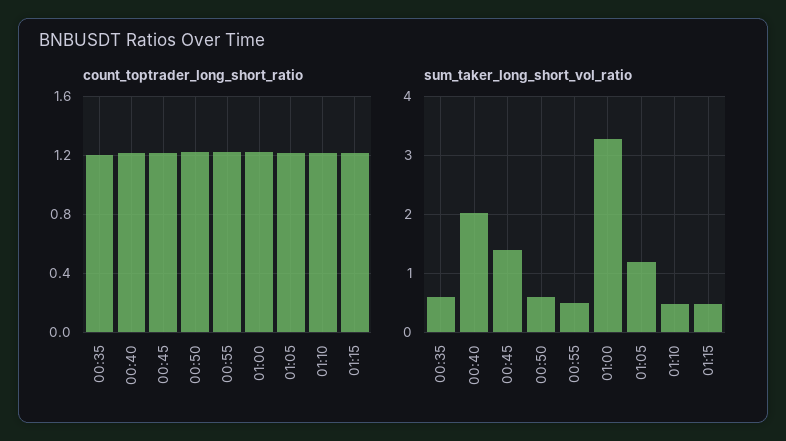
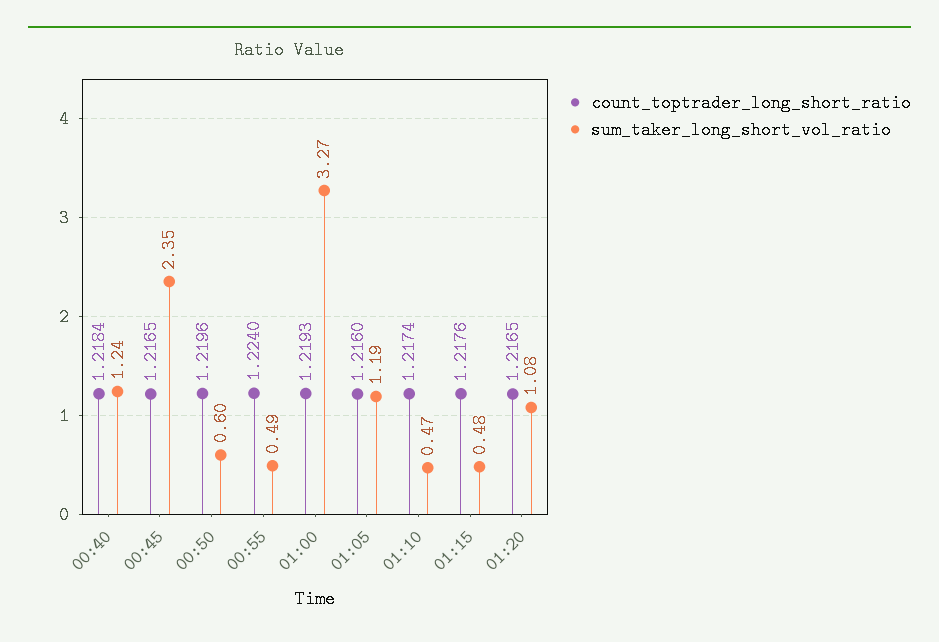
count_toptrader_long_short_ratio, 00:35: 1.2 -> none
sum_taker_long_short_vol_ratio, 00:35: 0.6 -> none
sum_taker_long_short_vol_ratio, 00:40: 2 -> 1.24
sum_taker_long_short_vol_ratio, 00:45: 1.4 -> 2.35
count_toptrader_long_short_ratio, 01:20: none -> 1.2165
sum_taker_long_short_vol_ratio, 01:20: none -> 1.08

